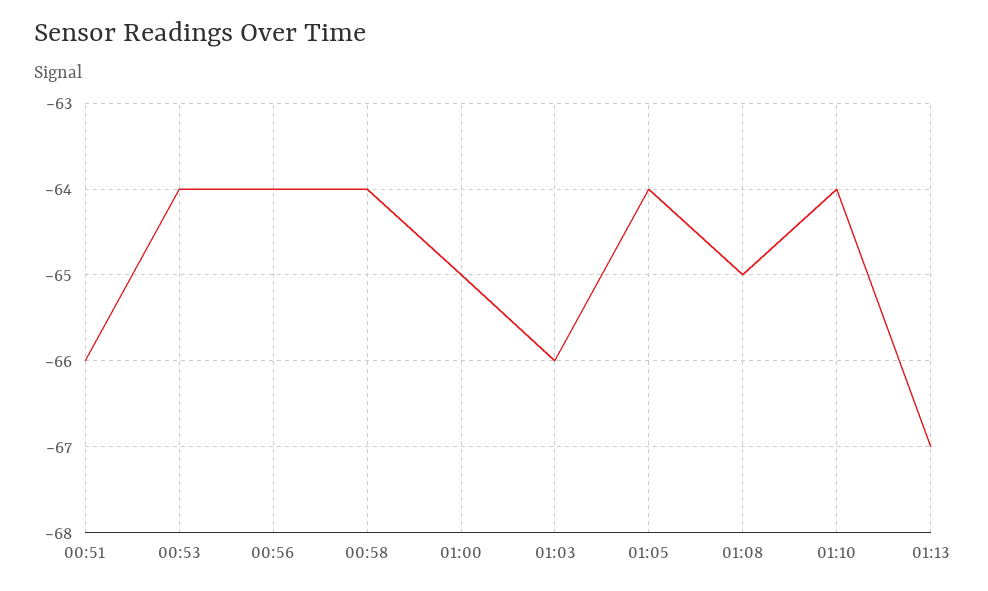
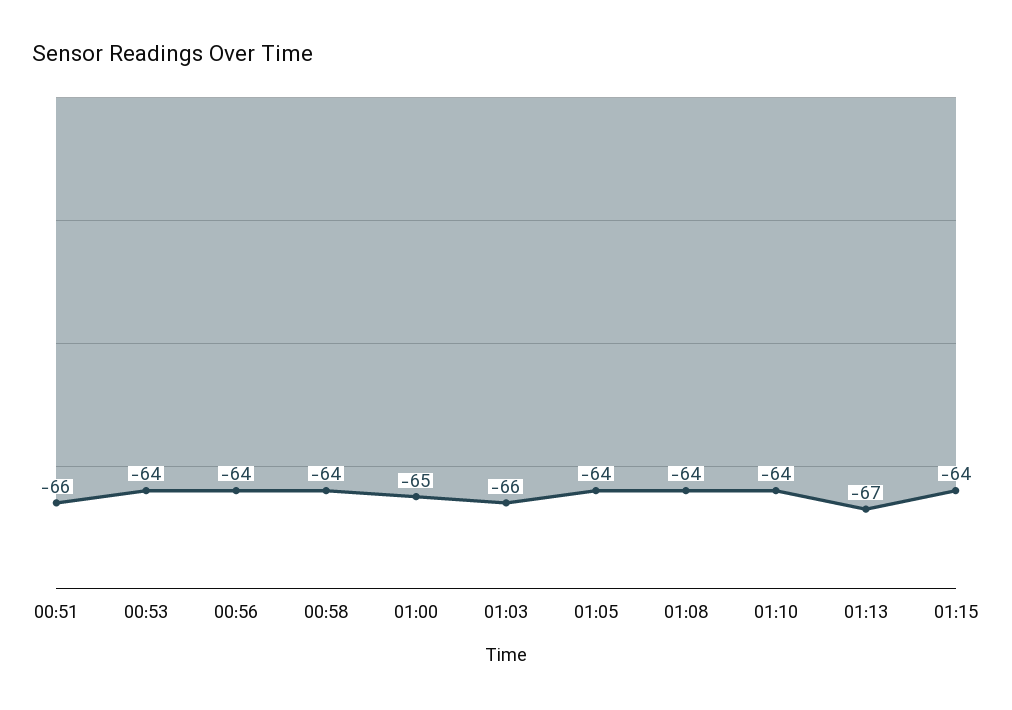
01:08: -65 -> -64
01:15: none -> -64

